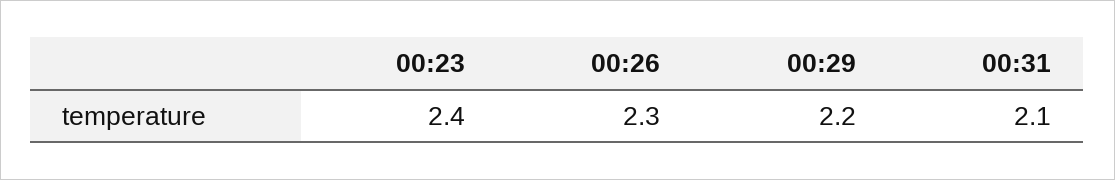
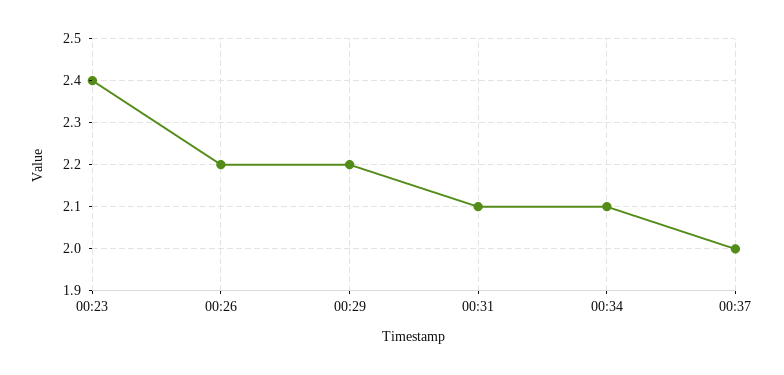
00:26: 2.3 -> 2.2
00:34: none -> 2.1
00:37: none -> 2

